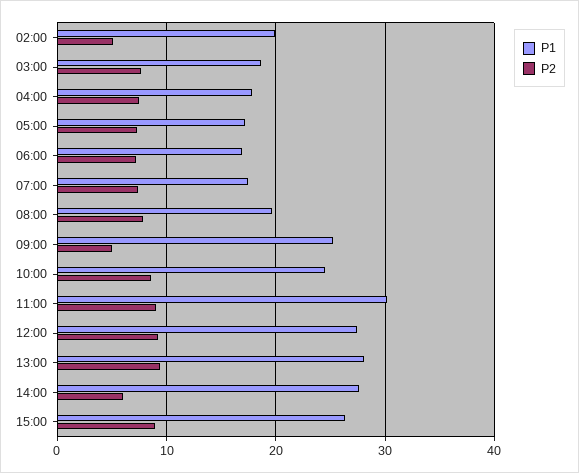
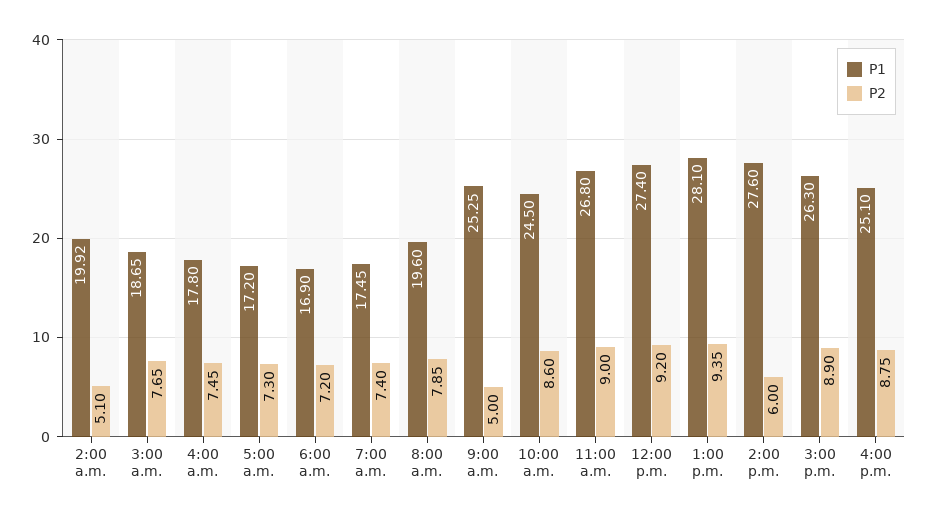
P1, 11:00: 30 -> 26.8
P1, 4:00 p.m.: none -> 25.1
P2, 4:00 p.m.: none -> 8.75

